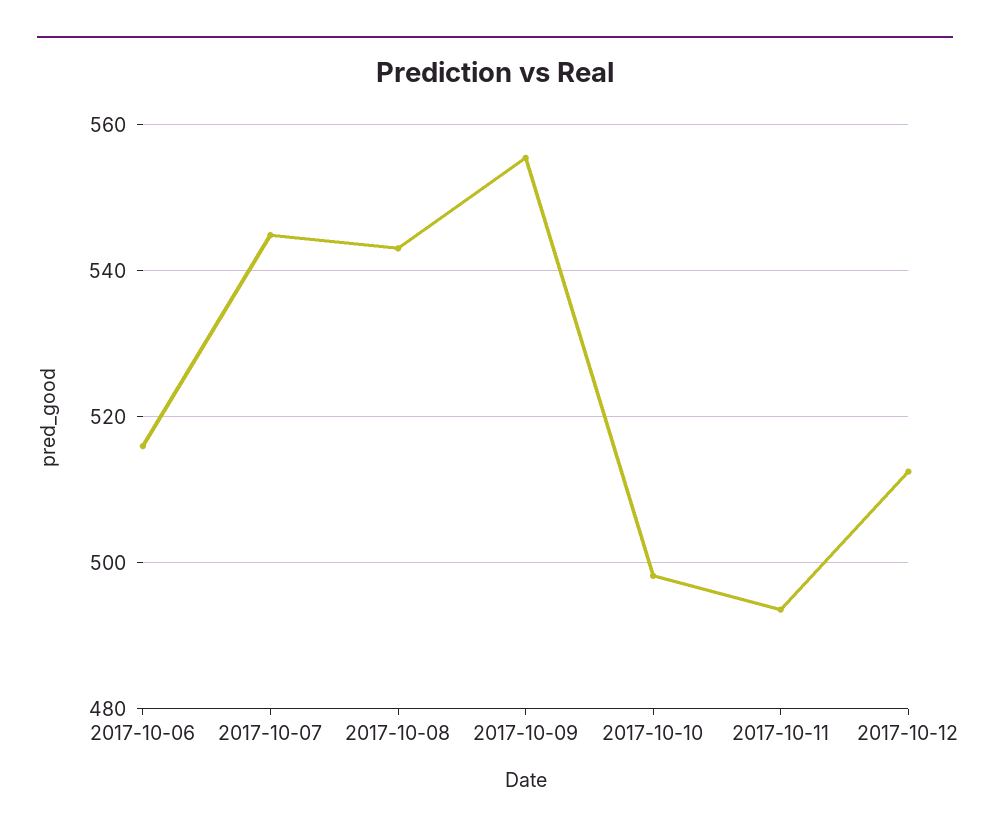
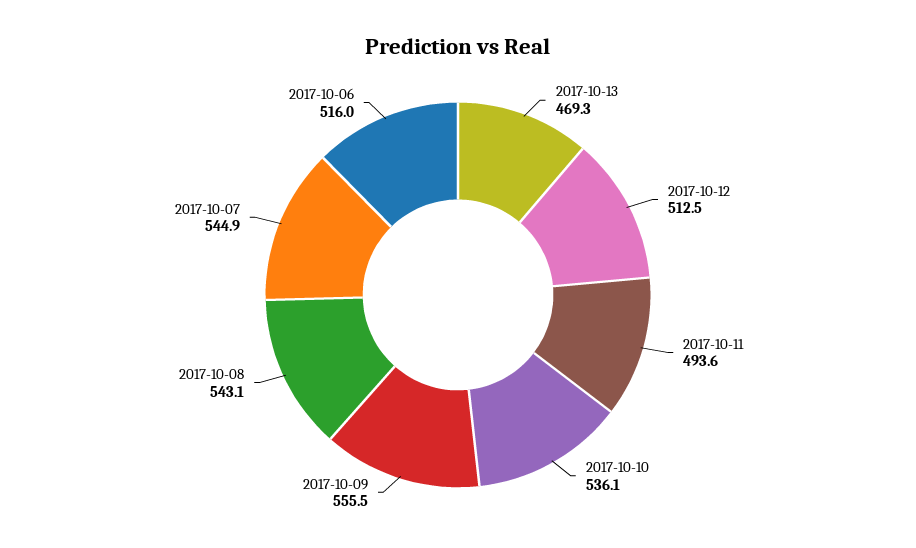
2017-10-10: 498 -> 536.1
2017-10-13: none -> 469.3

